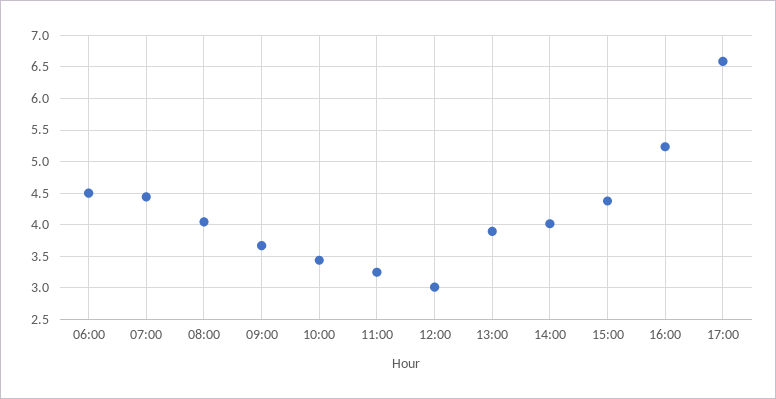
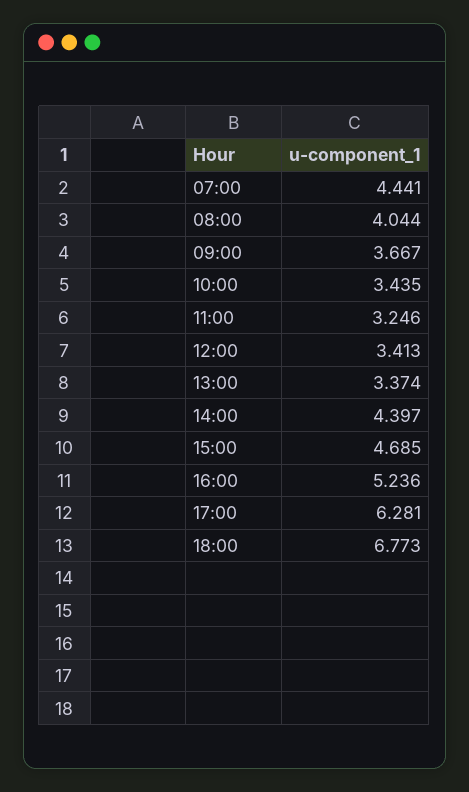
06:00: 4.5 -> none
12:00: 3 -> 3.413
13:00: 3.9 -> 3.374
14:00: 4 -> 4.397
15:00: 4.4 -> 4.685
17:00: 6.6 -> 6.281
18:00: none -> 6.773

